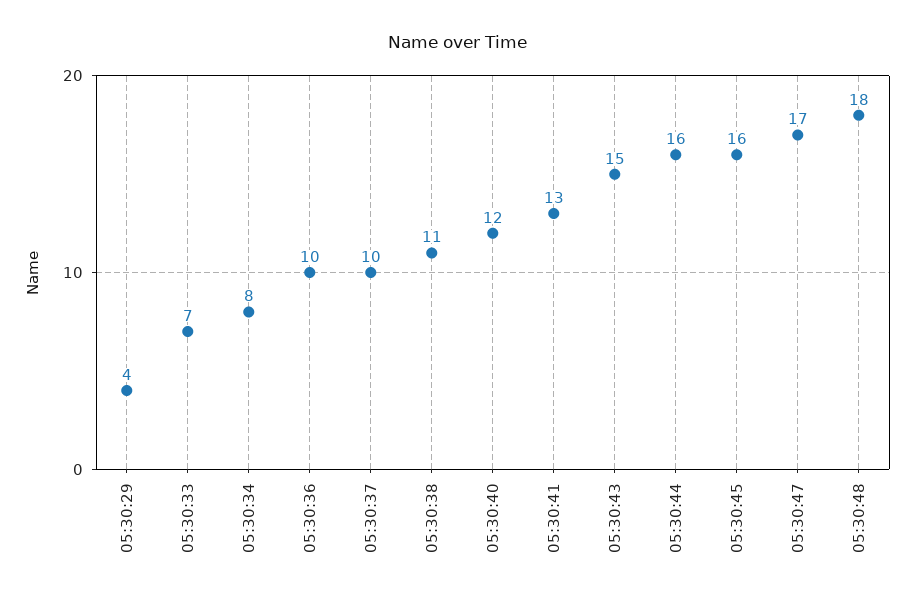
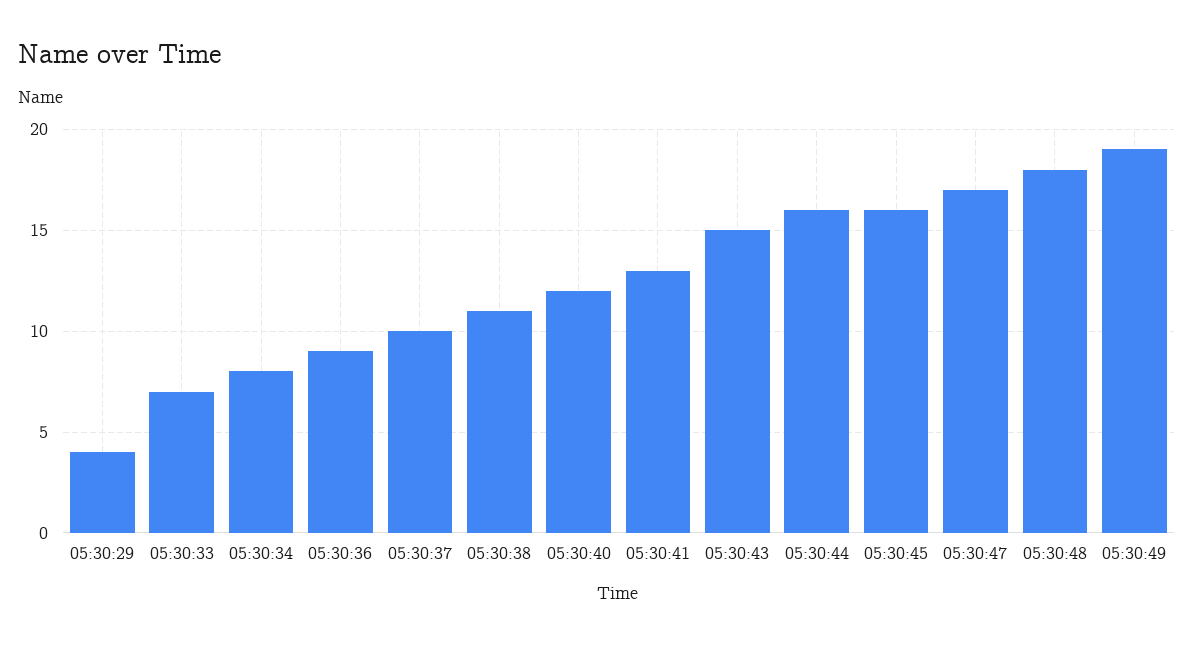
05:30:36: 10 -> 9
05:30:49: none -> 19

